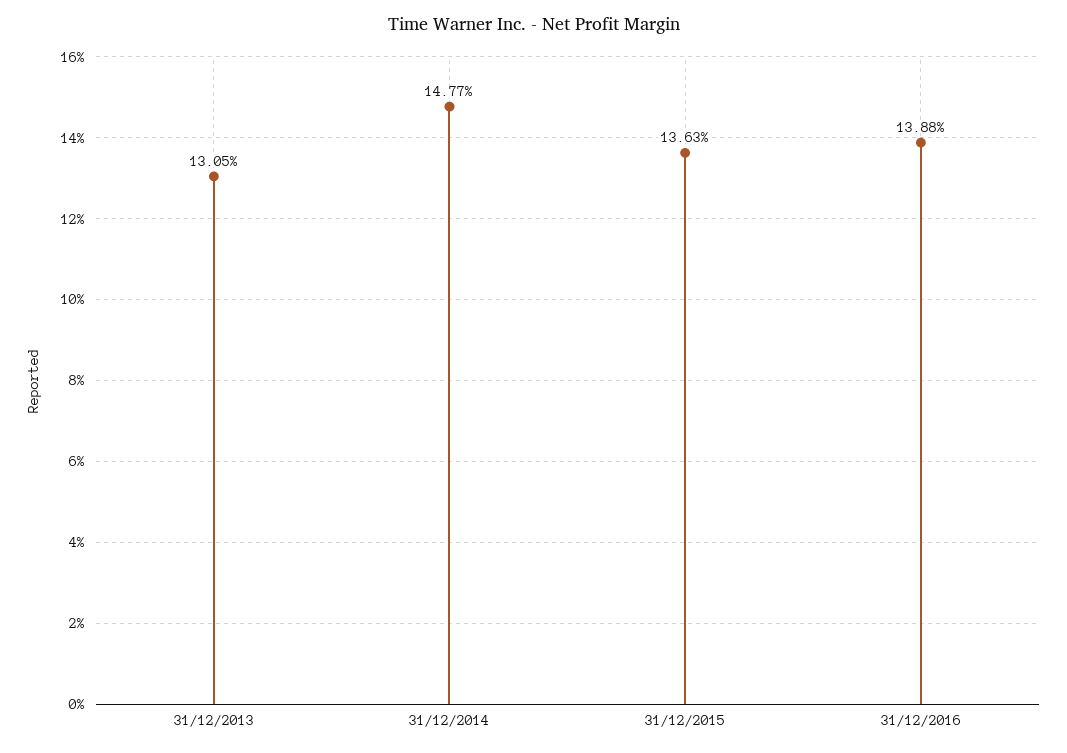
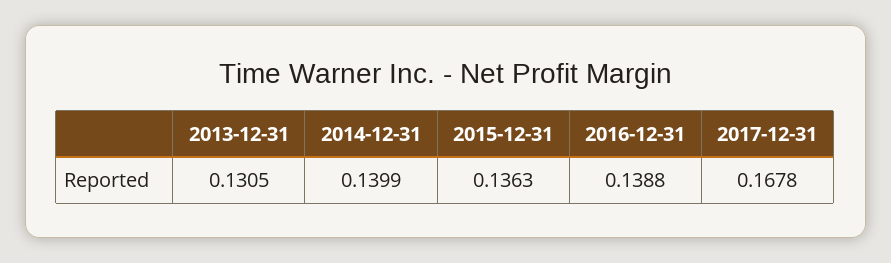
31/12/2014: 0.1477 -> 0.1399
2017-12-31: none -> 0.1678

